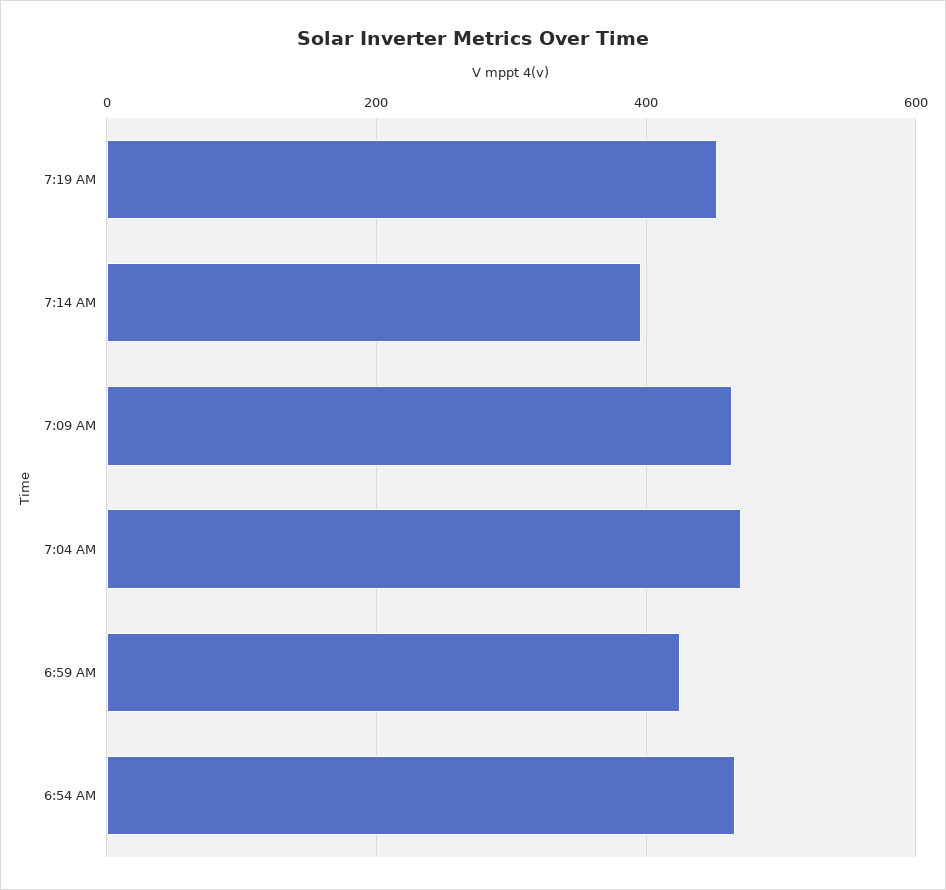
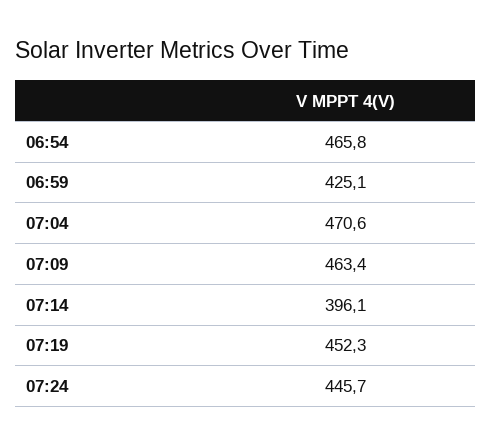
07:24: none -> 445.7

